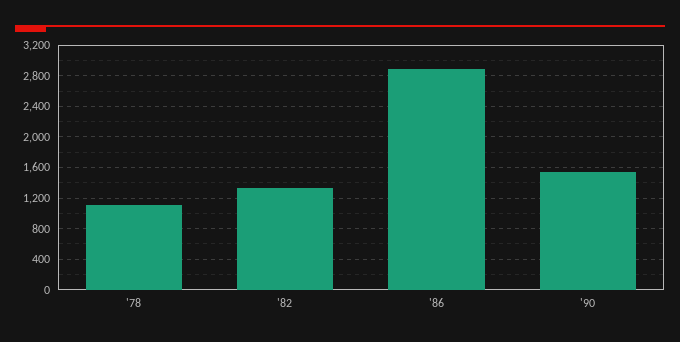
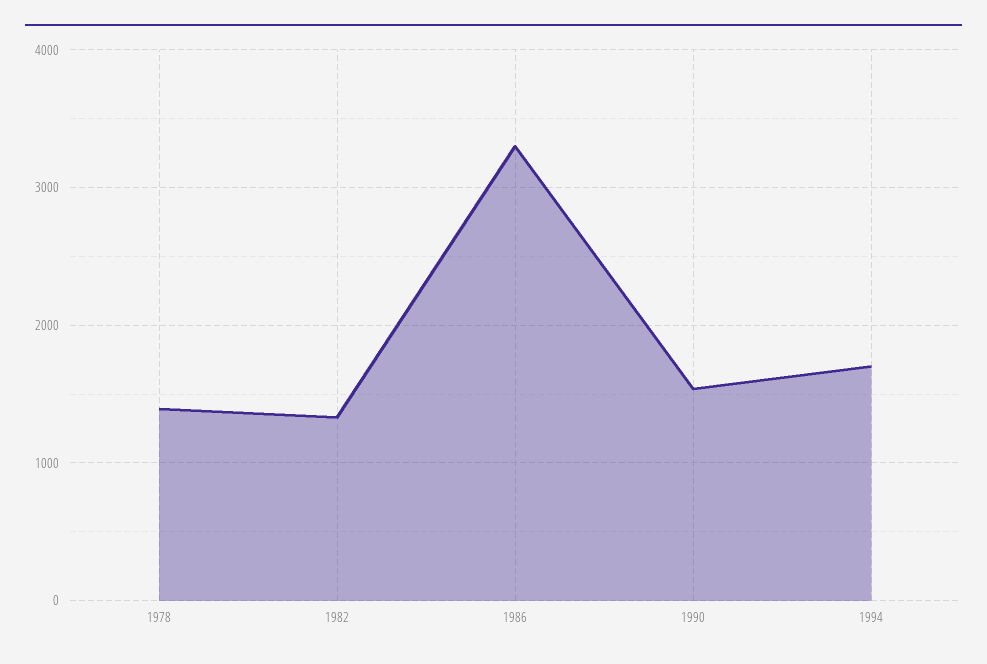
'78: 1100 -> 1400
'86: 2900 -> 3300
1994: none -> 1700

